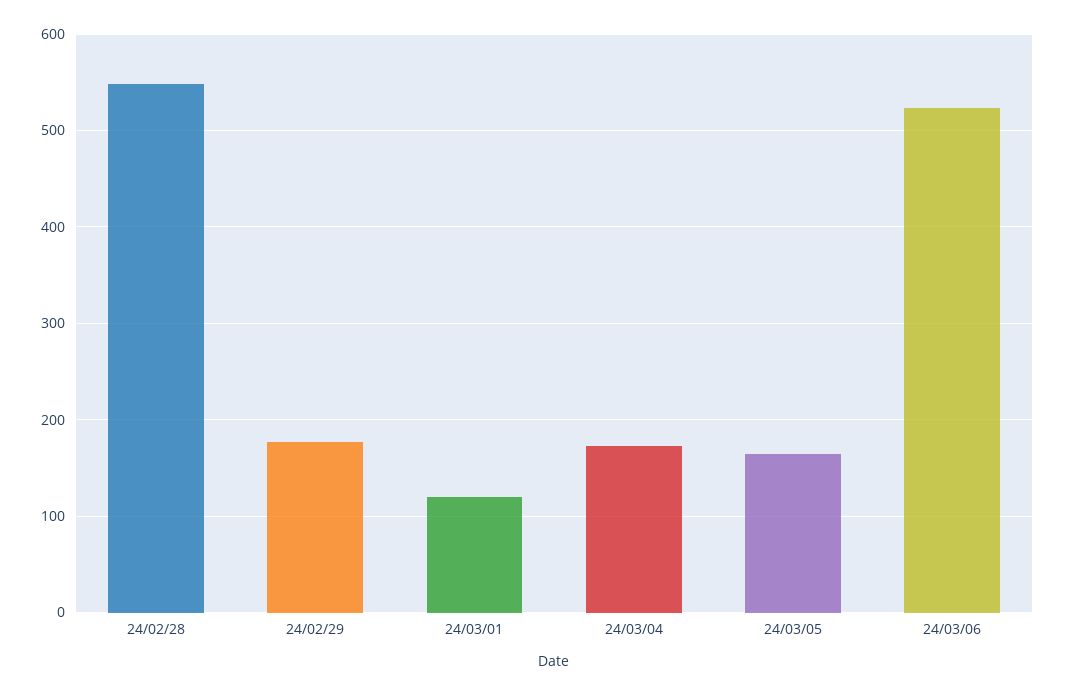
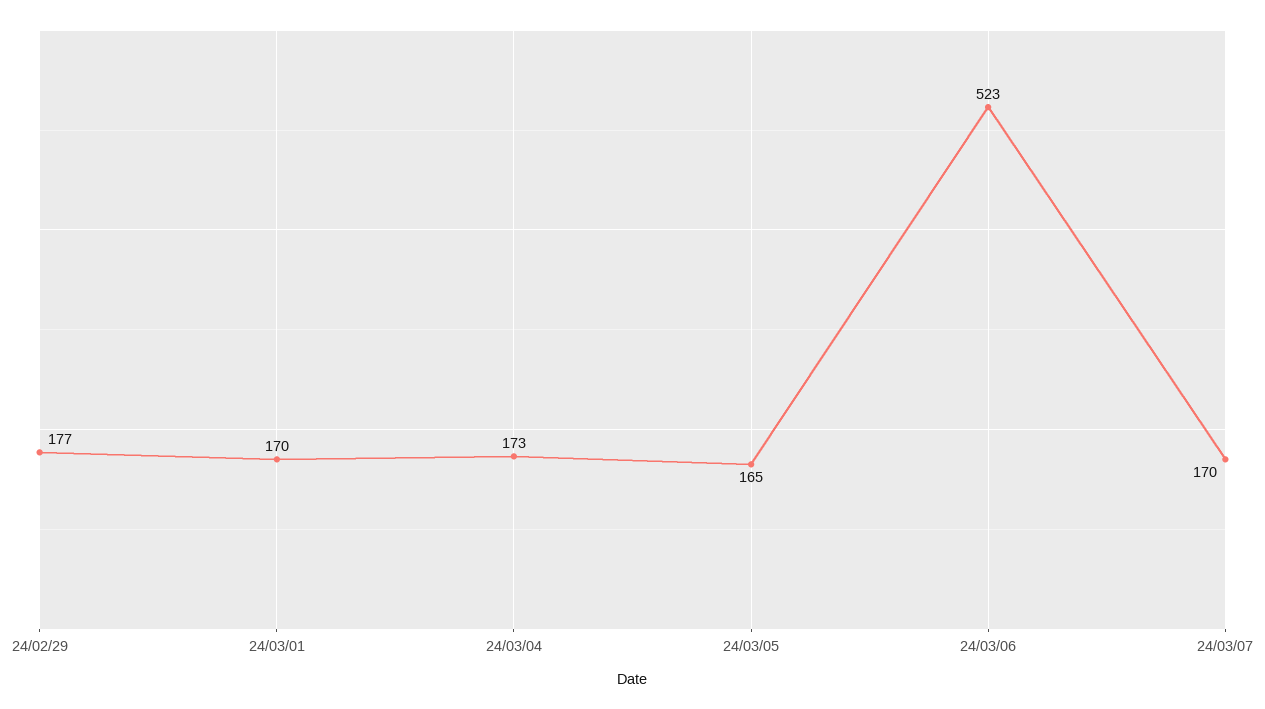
24/02/28: 550 -> none
24/03/01: 120 -> 170
24/03/07: none -> 170

